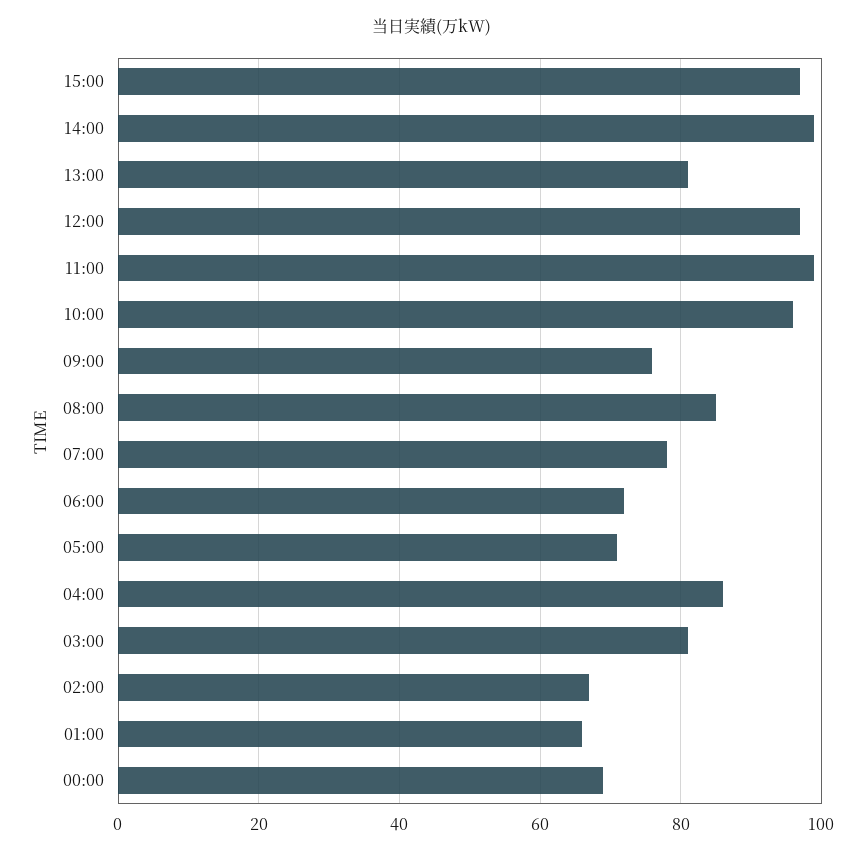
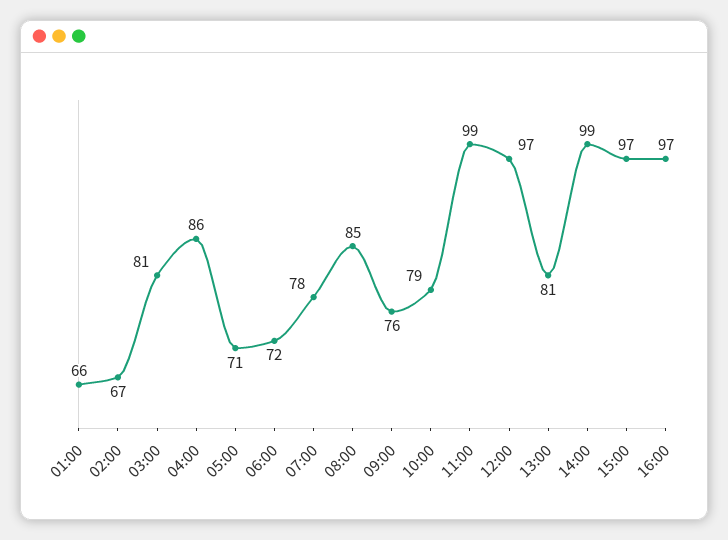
10:00: 95 -> 79
00:00: 70 -> none
16:00: none -> 97

